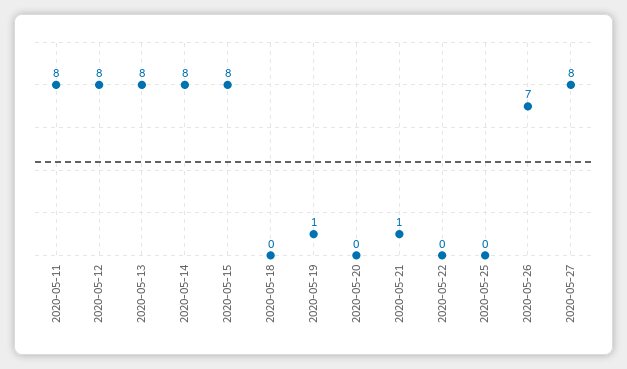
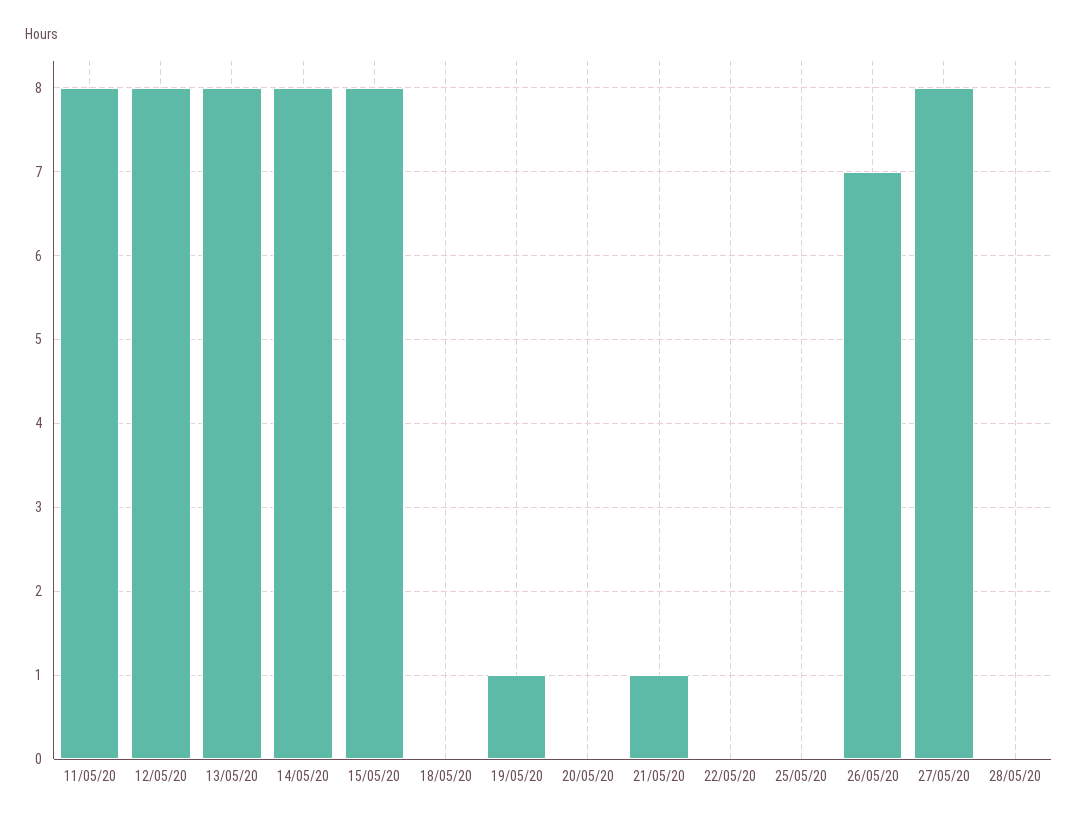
28/05/20: none -> 0

